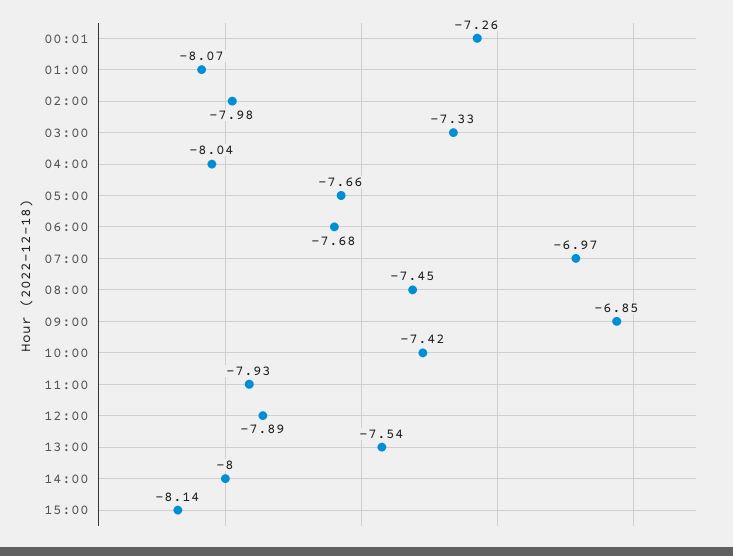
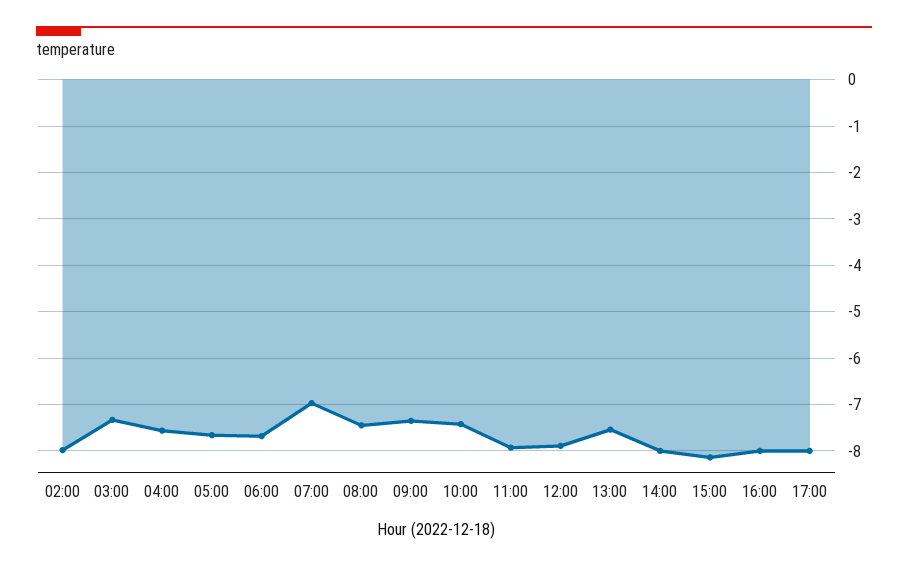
00:01: -7.26 -> none
01:00: -8.07 -> none
04:00: -8.04 -> -7.6
09:00: -6.85 -> -7.4
16:00: none -> -8
17:00: none -> -8

